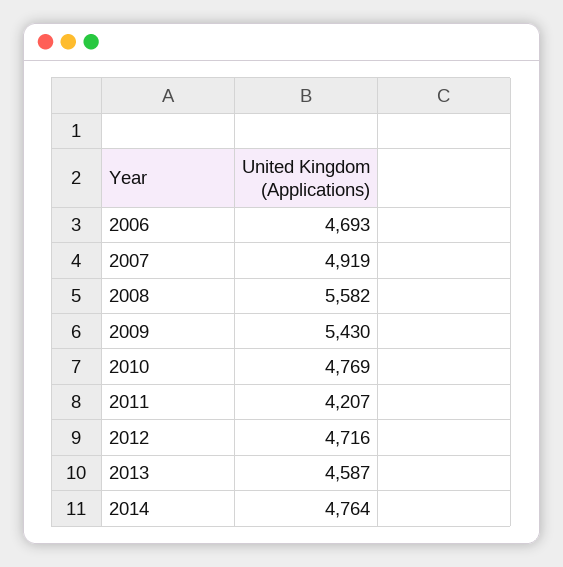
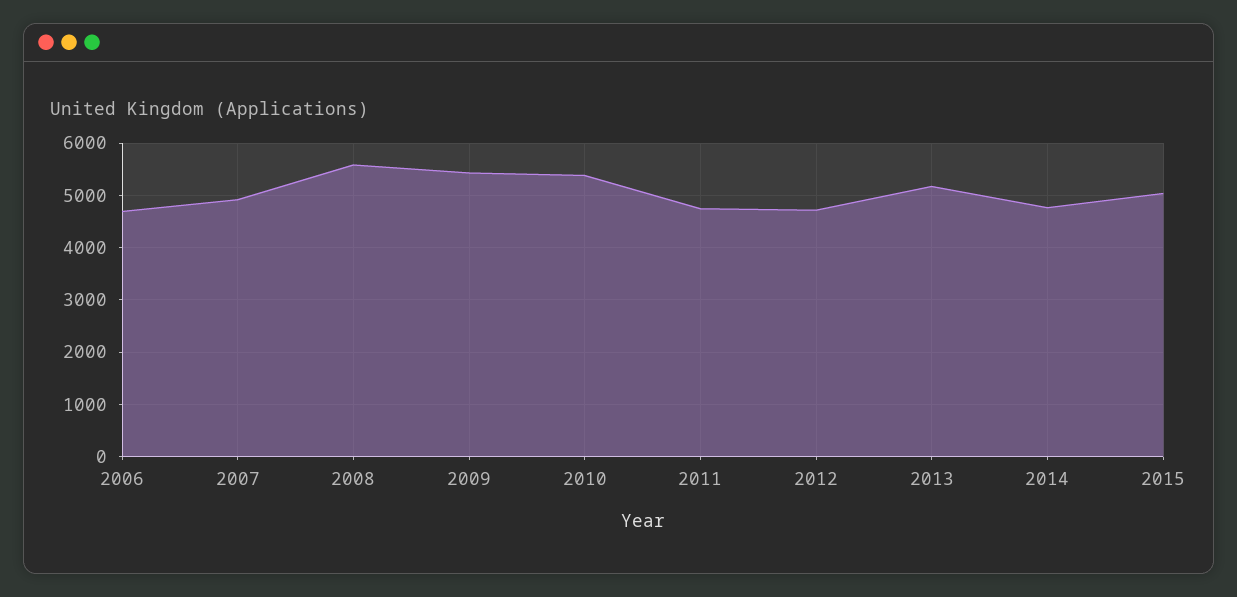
2010: 4769 -> 5400
2011: 4207 -> 4800
2013: 4587 -> 5200
2015: none -> 5000

